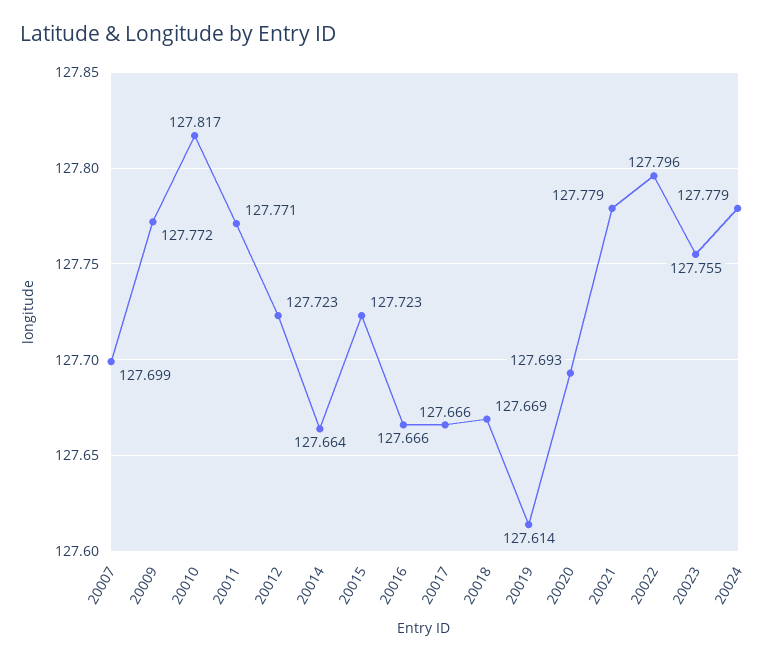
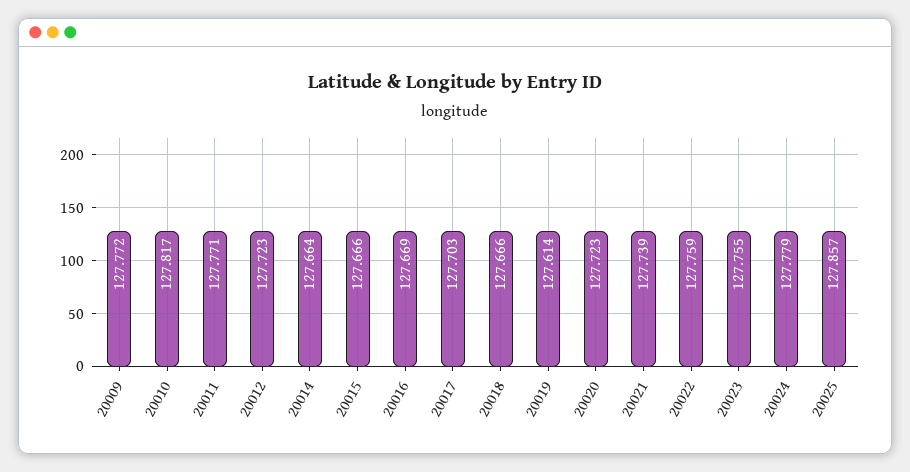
20007: 127.699 -> none
20015: 127.723 -> 127.666
20016: 127.666 -> 127.669
20017: 127.666 -> 127.703
20018: 127.669 -> 127.666
20020: 127.693 -> 127.723
20021: 127.779 -> 127.739
20022: 127.796 -> 127.759
20025: none -> 127.857

